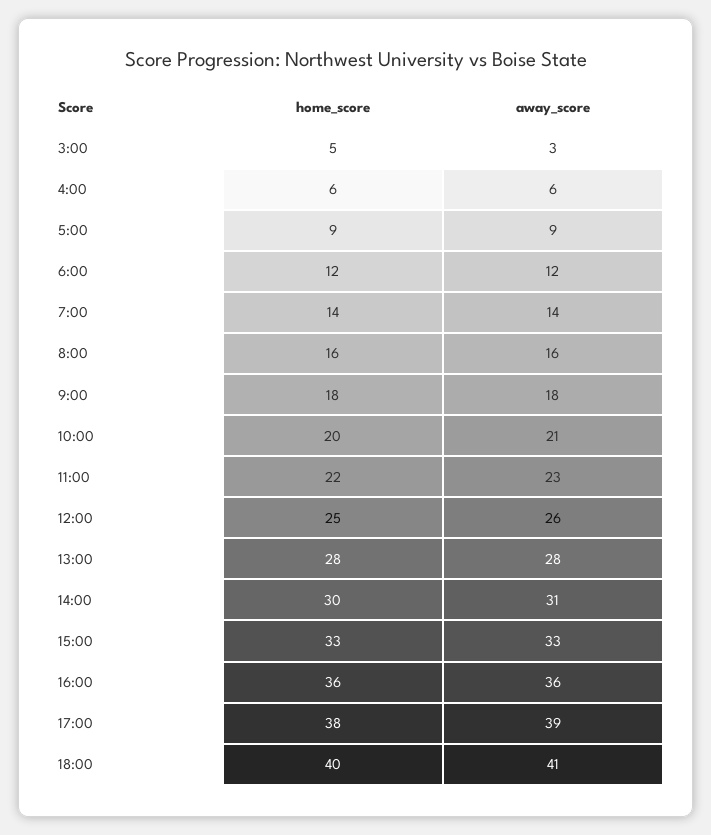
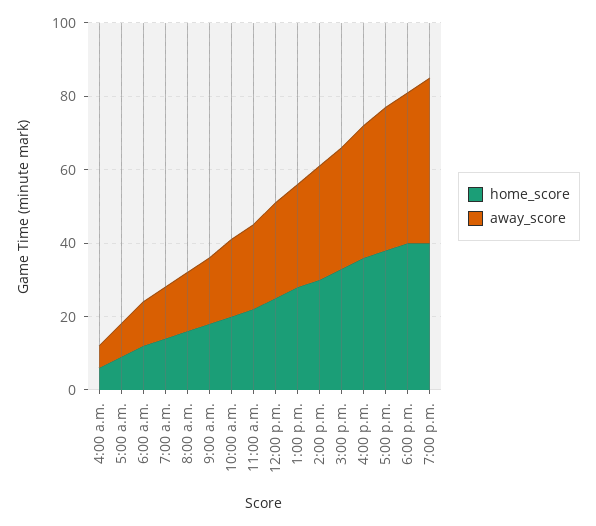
home_score, 3:00: 5 -> none
away_score, 3:00: 3 -> none
home_score, 7:00 p.m.: none -> 40
away_score, 7:00 p.m.: none -> 45

